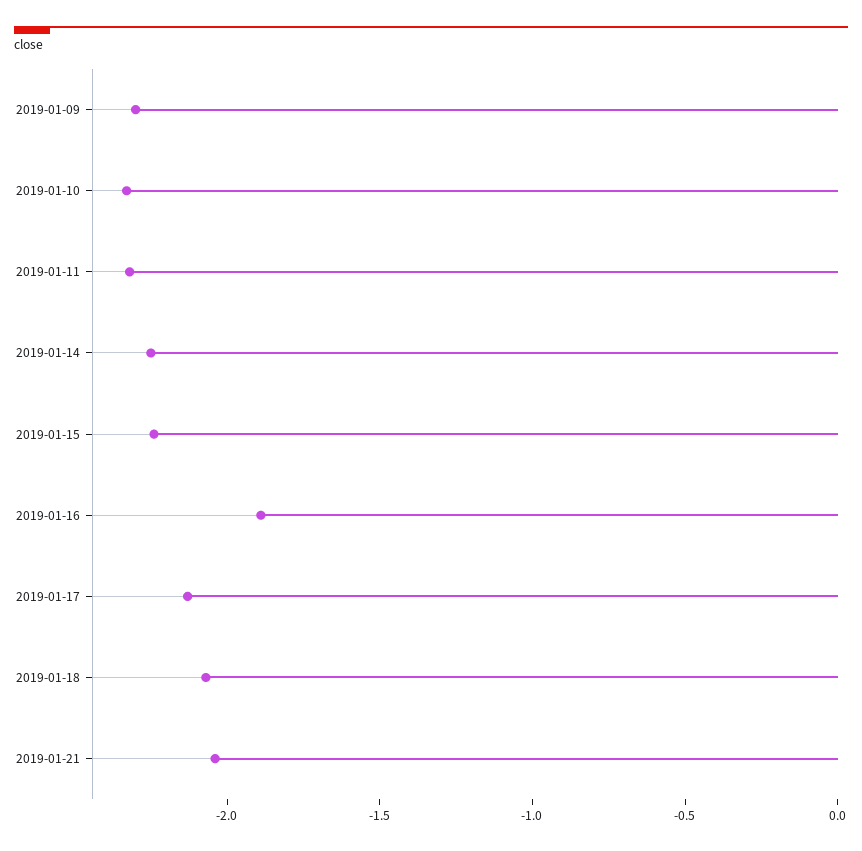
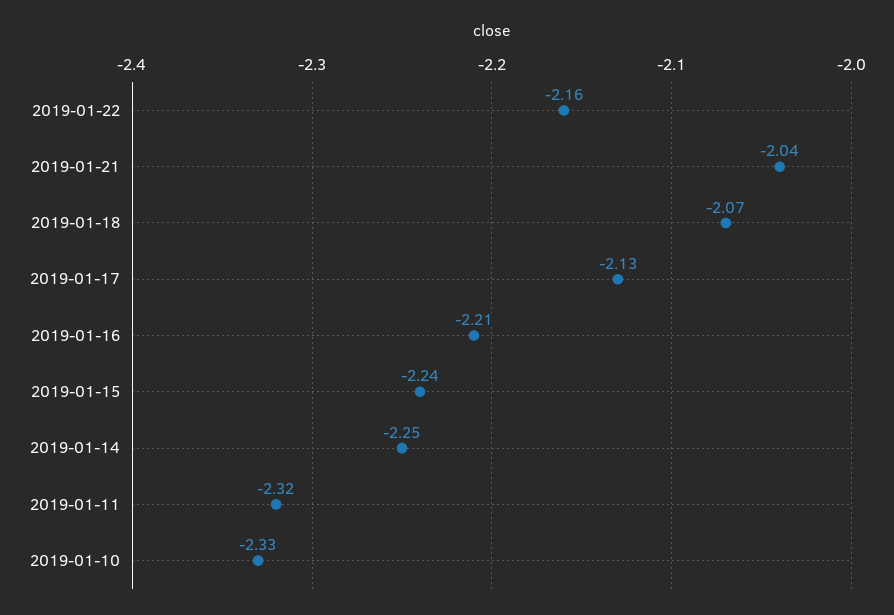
2019-01-09: -2.3 -> none
2019-01-16: -1.9 -> -2.21
2019-01-22: none -> -2.16

